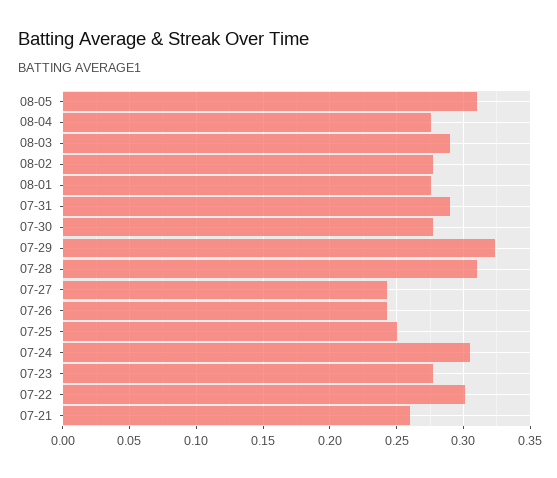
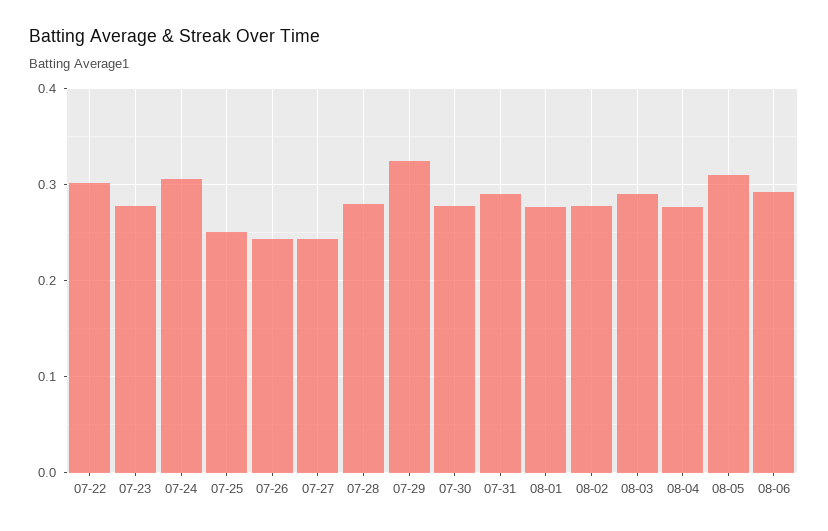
07-28: 0.31 -> 0.28
07-21: 0.26 -> none
08-06: none -> 0.29

